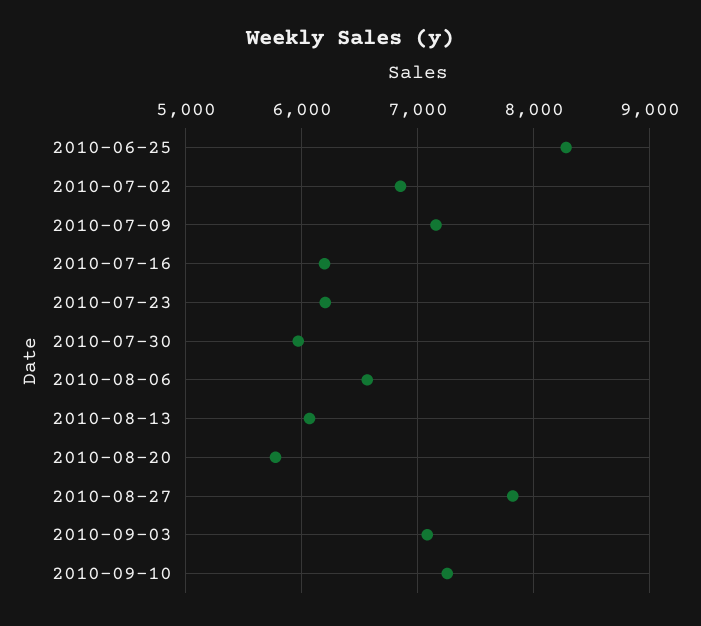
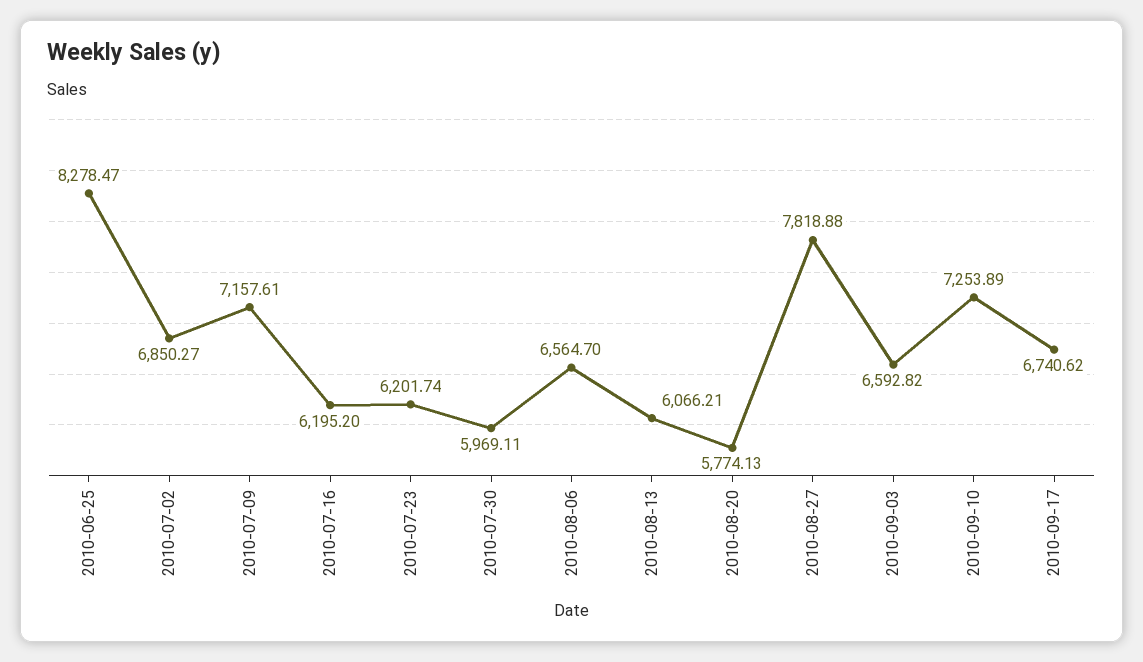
2010-09-03: 7100 -> 6592.82
2010-09-17: none -> 6740.62

